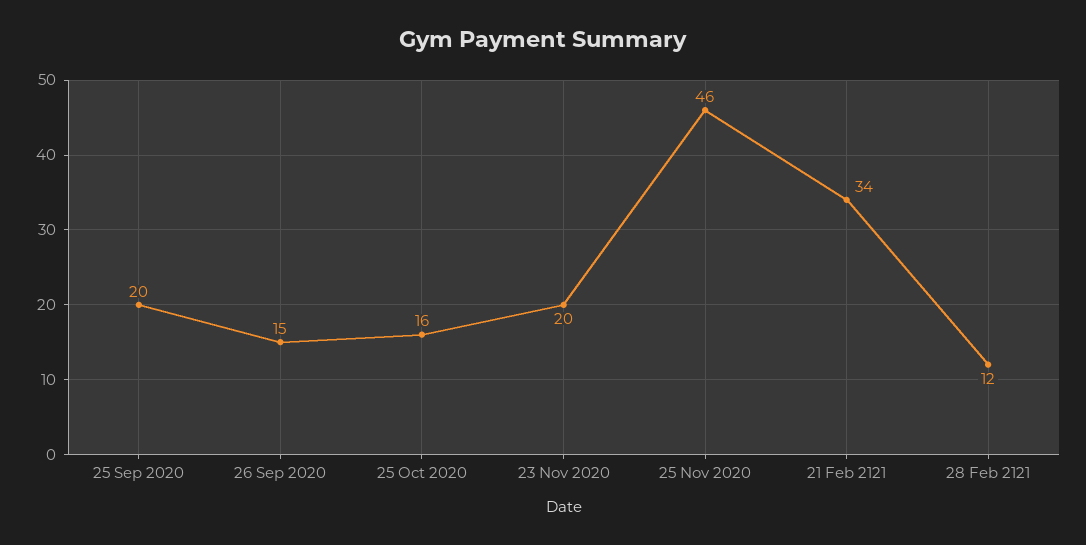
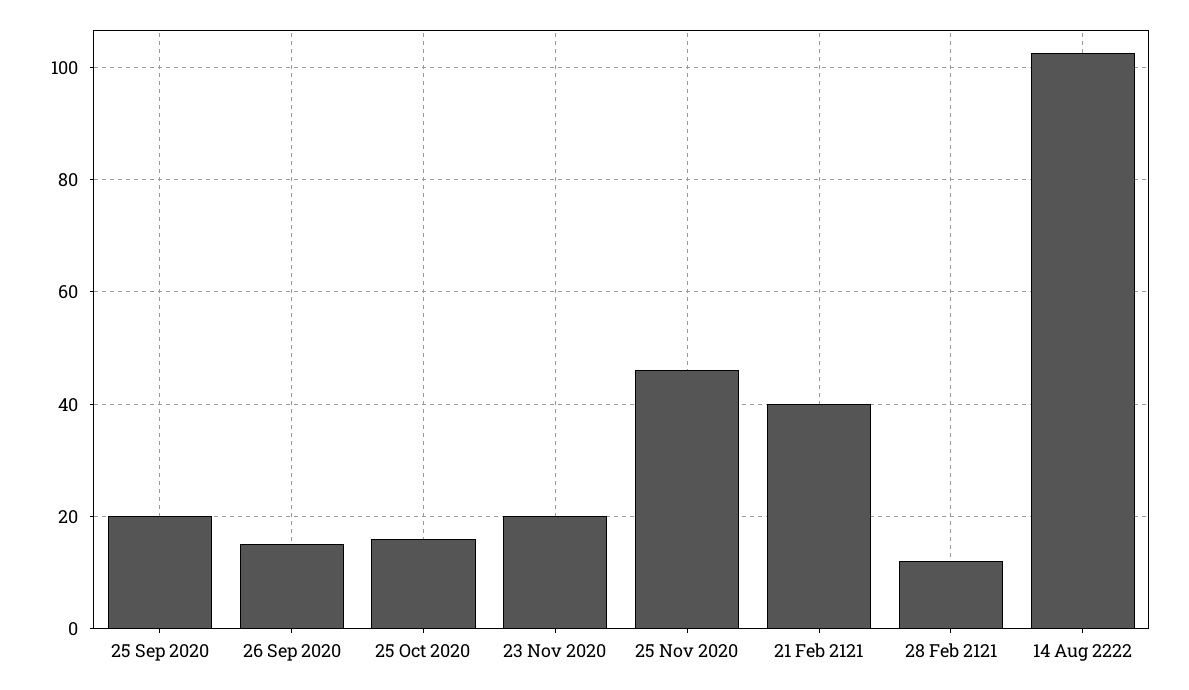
21 Feb 2121: 34 -> 40
14 Aug 2222: none -> 102

